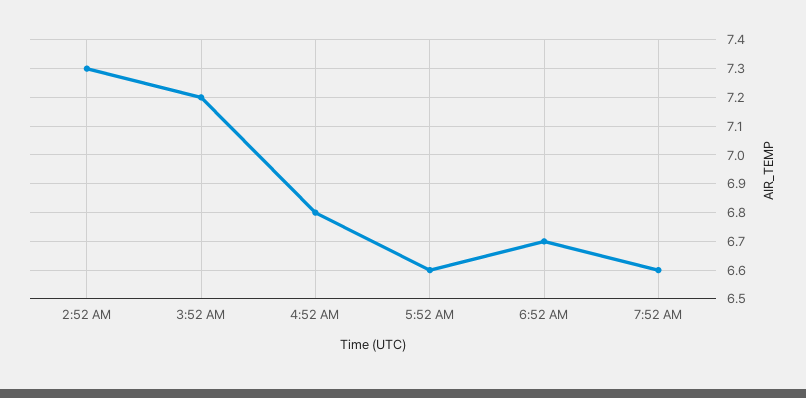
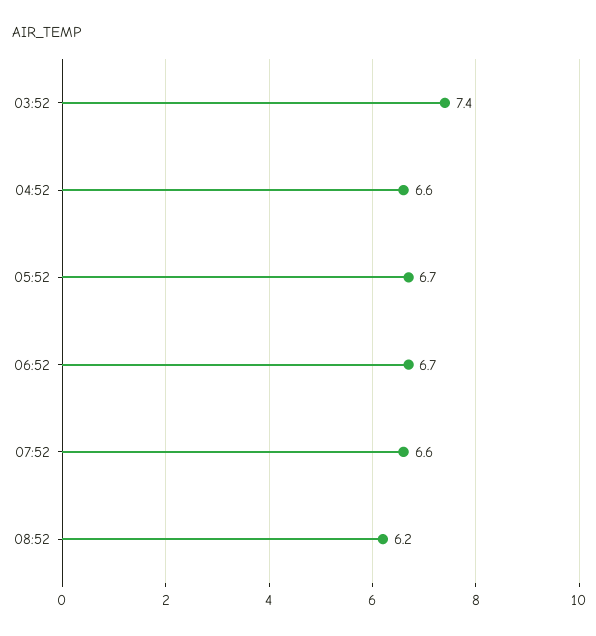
2:52 AM: 7.3 -> none
3:52 AM: 7.2 -> 7.4
4:52 AM: 6.8 -> 6.6
5:52 AM: 6.6 -> 6.7
08:52: none -> 6.2

